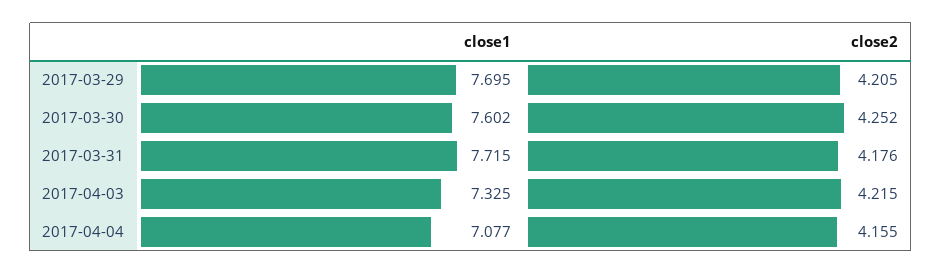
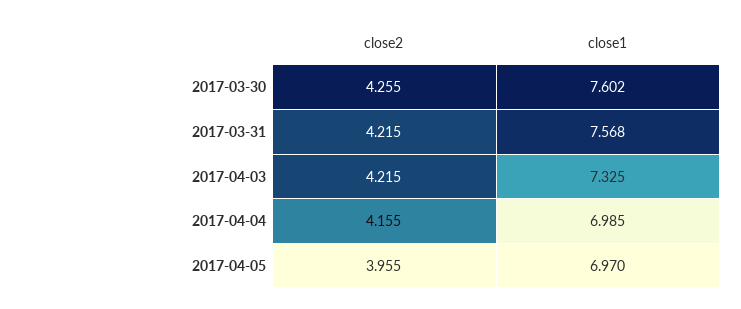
close1, 2017-03-29: 7.695 -> none
close2, 2017-03-29: 4.205 -> none
close2, 2017-03-30: 4.252 -> 4.255
close1, 2017-03-31: 7.715 -> 7.568
close2, 2017-03-31: 4.176 -> 4.215
close1, 2017-04-04: 7.077 -> 6.985
close2, 2017-04-05: none -> 3.955
close1, 2017-04-05: none -> 6.97

